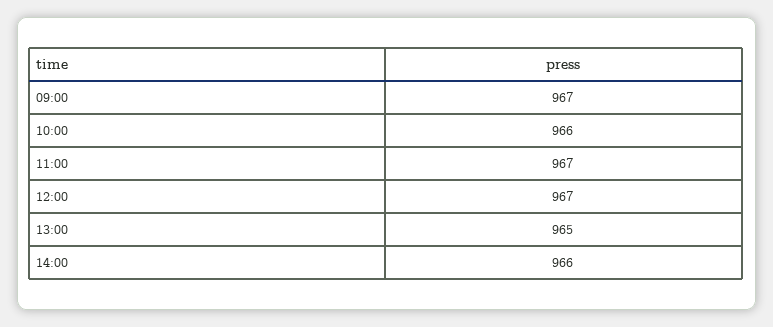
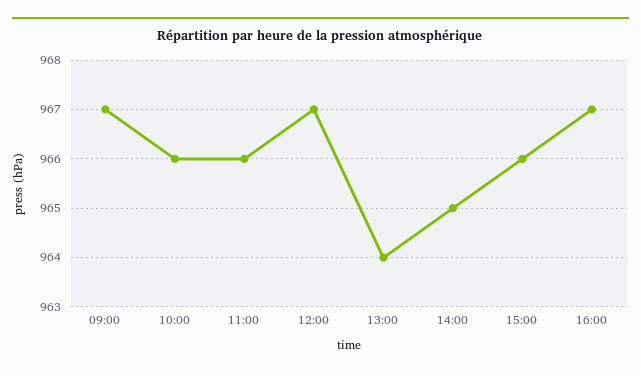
11:00: 967 -> 966
13:00: 965 -> 964
14:00: 966 -> 965
15:00: none -> 966
16:00: none -> 967

